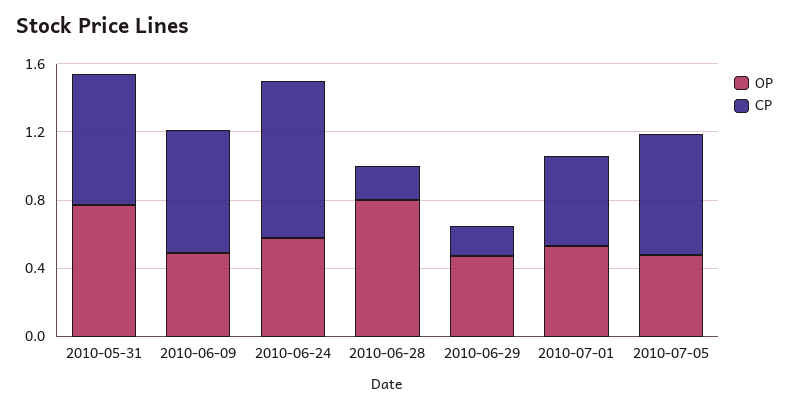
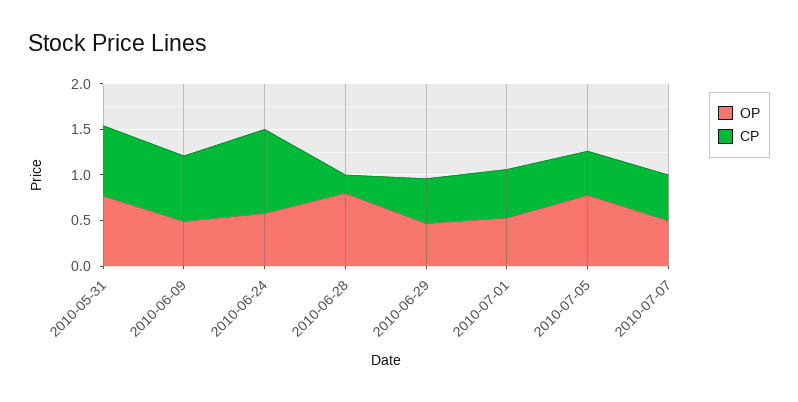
CP, 2010-06-29: 0.2 -> 0.5
OP, 2010-07-05: 0.5 -> 0.8
CP, 2010-07-05: 0.7 -> 0.5
OP, 2010-07-07: none -> 0.5
CP, 2010-07-07: none -> 0.5

